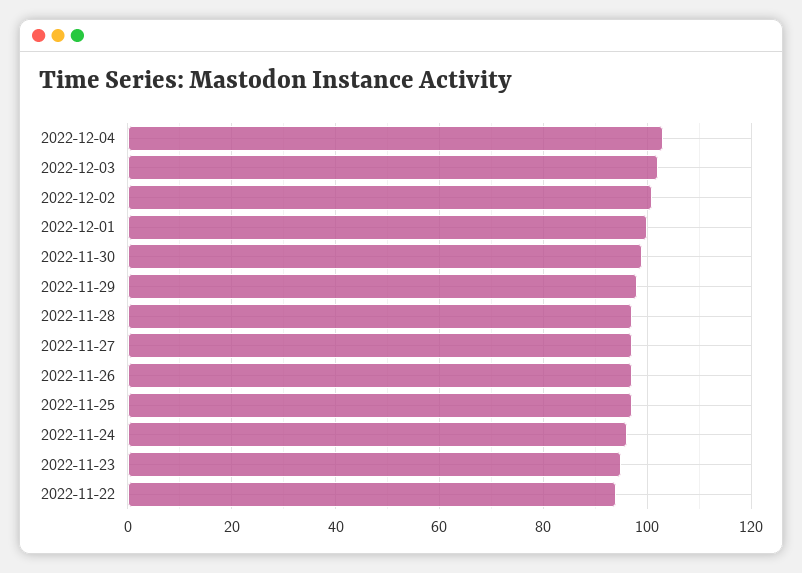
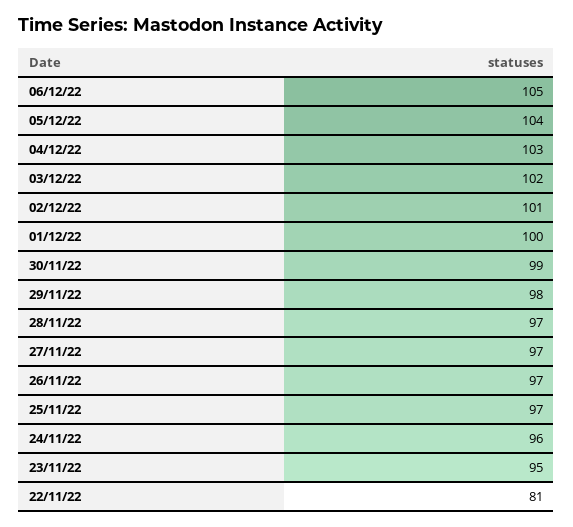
2022-11-22: 95 -> 81
06/12/22: none -> 105
05/12/22: none -> 104

